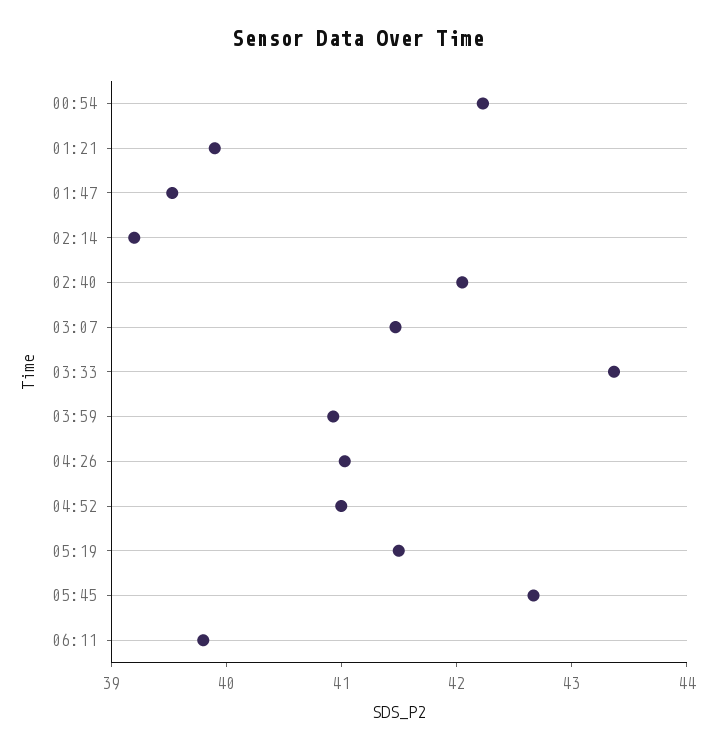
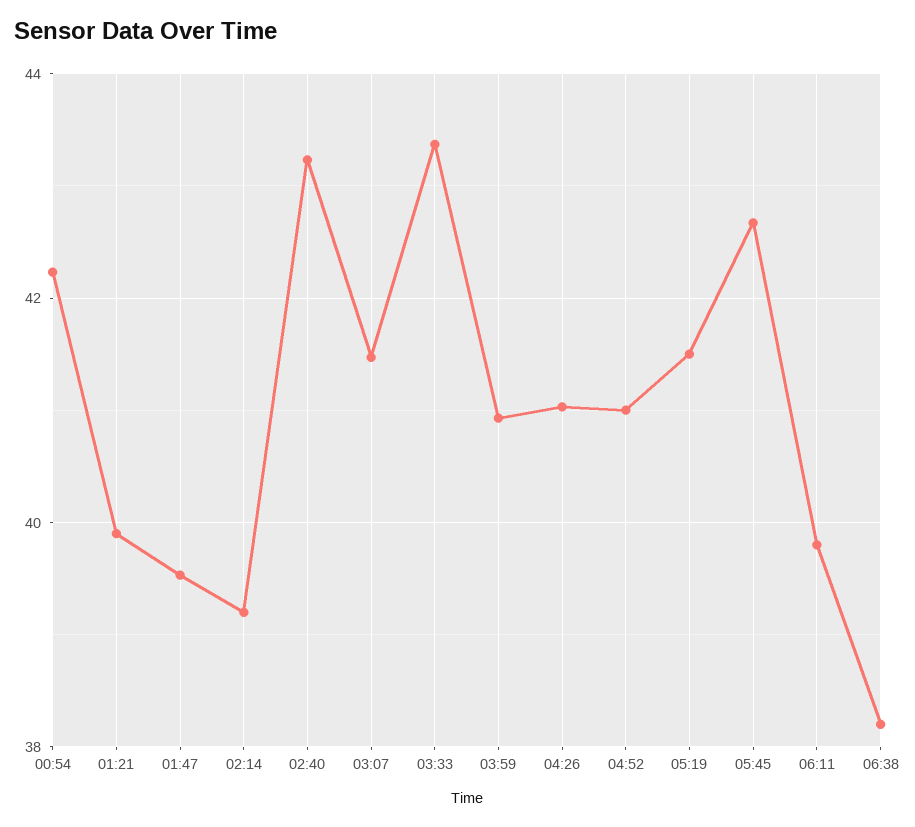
02:40: 42 -> 43.2
06:38: none -> 38.2

